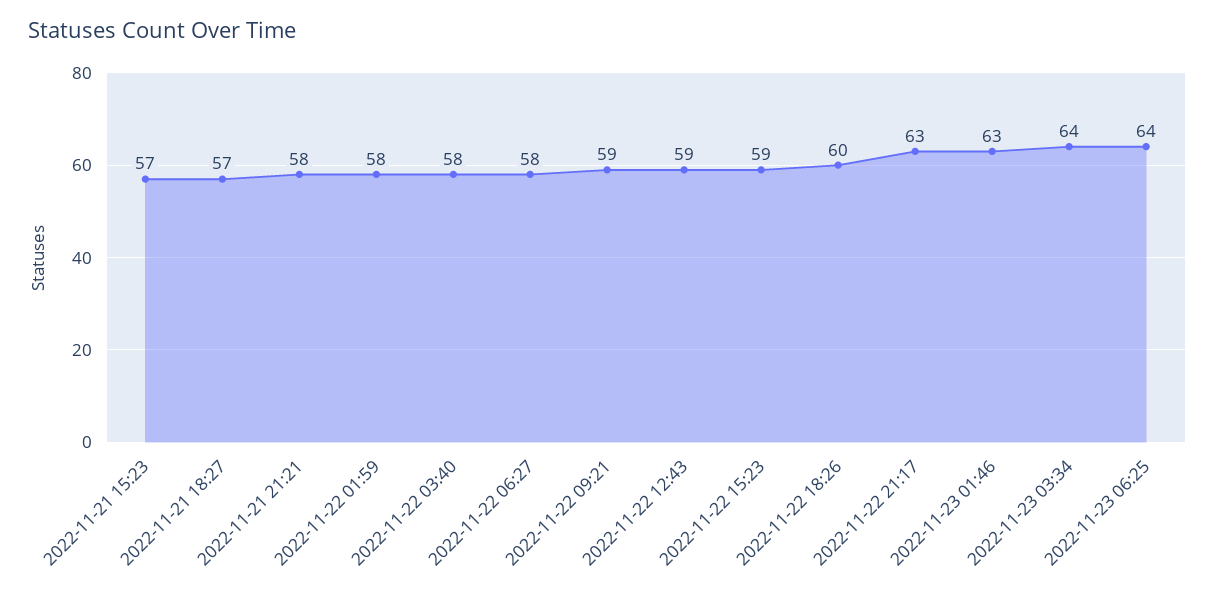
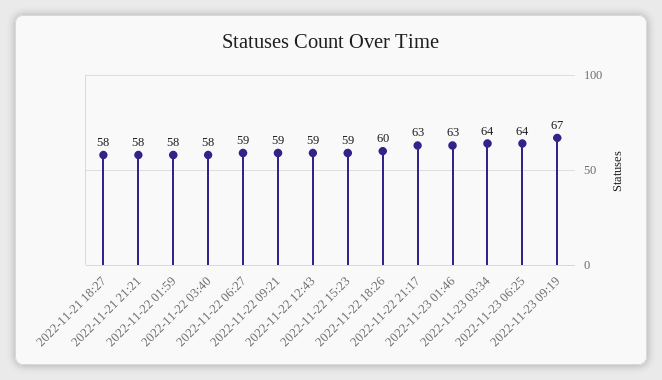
2022-11-21 15:23: 57 -> none
2022-11-21 18:27: 57 -> 58
2022-11-22 06:27: 58 -> 59
2022-11-23 09:19: none -> 67

